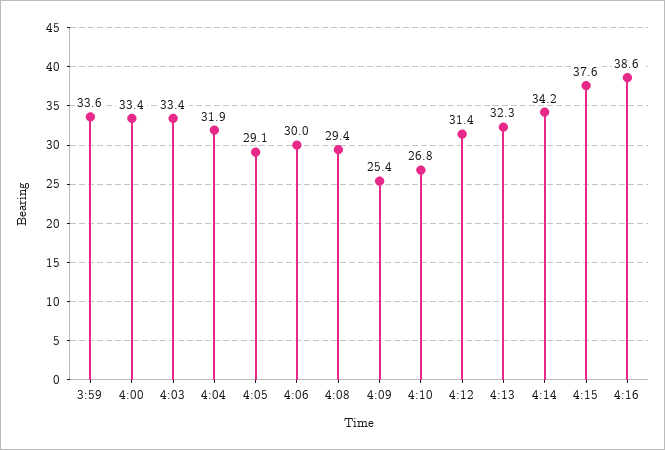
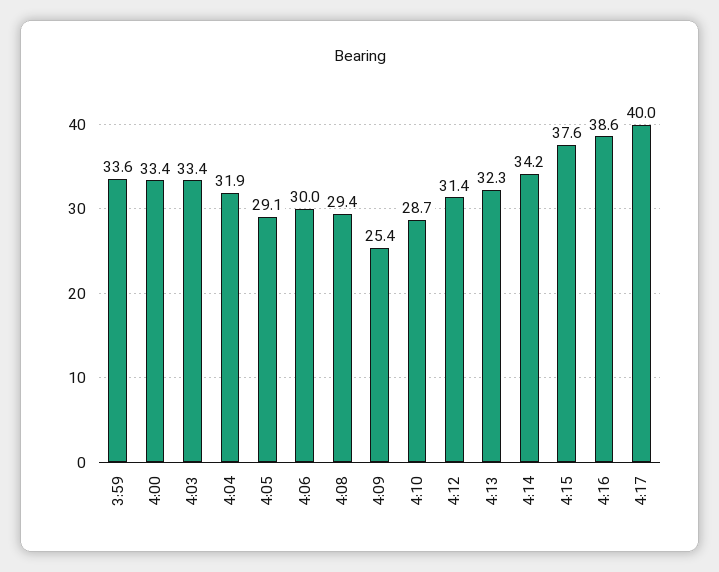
4:10: 26.8 -> 28.7
4:17: none -> 40

